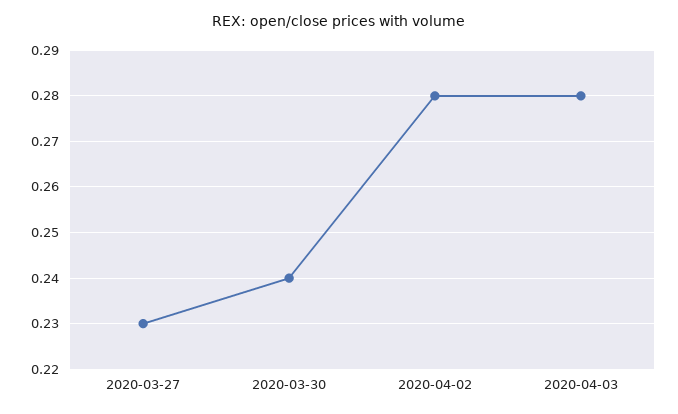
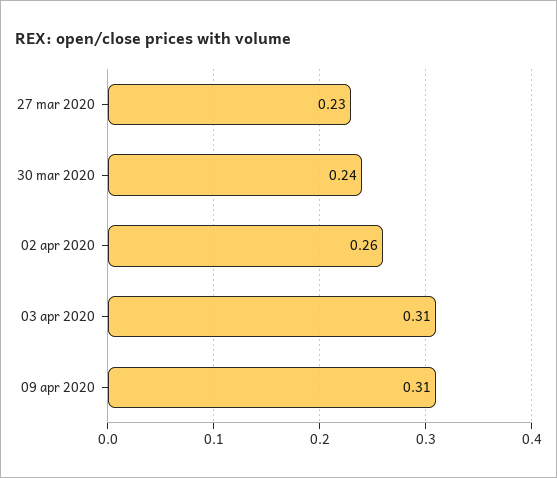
2020-04-02: 0.28 -> 0.26
2020-04-03: 0.28 -> 0.31
09 apr 2020: none -> 0.31

